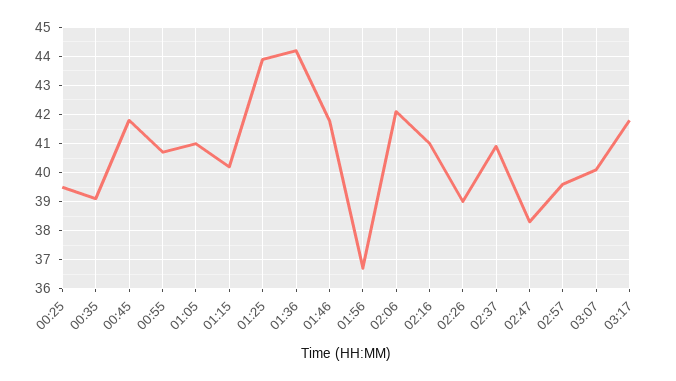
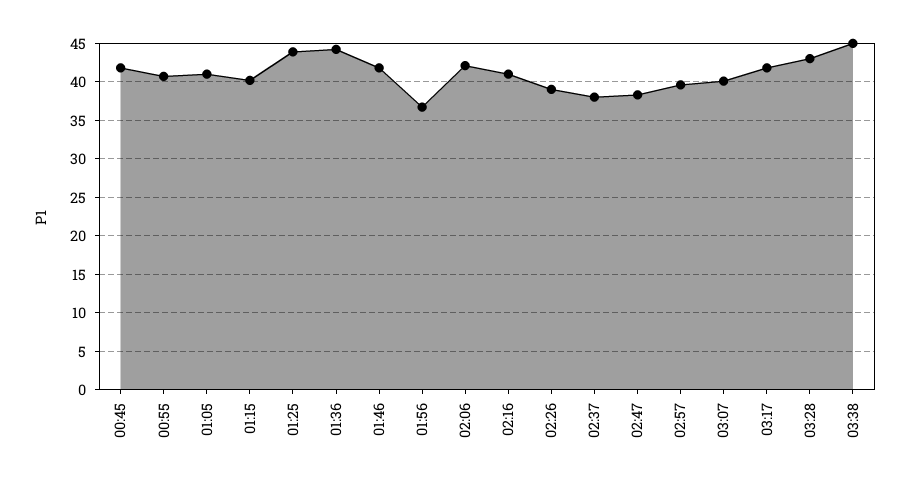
00:25: 39.5 -> none
00:35: 39 -> none
02:37: 41 -> 38
03:28: none -> 43
03:38: none -> 45

